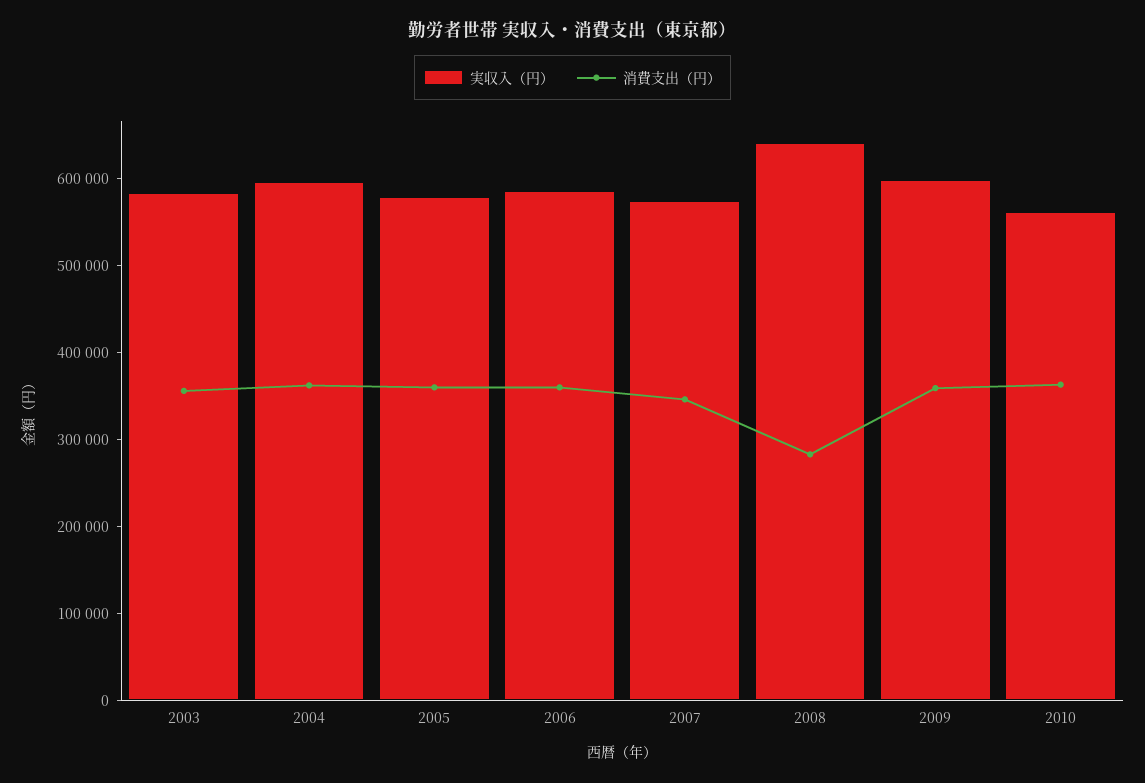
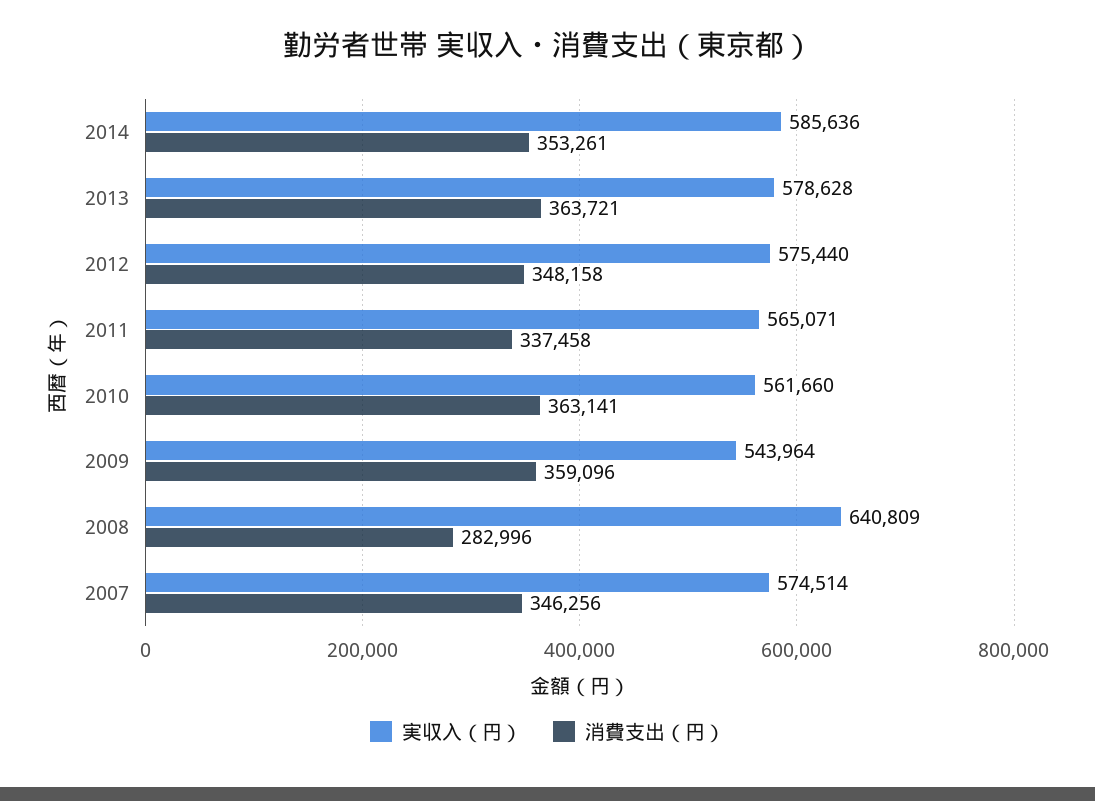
実収入（円）, 2003: 580000 -> none
消費支出（円）, 2003: 360000 -> none
実収入（円）, 2004: 600000 -> none
消費支出（円）, 2004: 360000 -> none
実収入（円）, 2005: 580000 -> none
消費支出（円）, 2005: 360000 -> none
実収入（円）, 2006: 580000 -> none
消費支出（円）, 2006: 360000 -> none
実収入（円）, 2009: 600000 -> 543964
実収入（円）, 2014: none -> 585636
消費支出（円）, 2014: none -> 353261
実収入（円）, 2013: none -> 578628
消費支出（円）, 2013: none -> 363721
実収入（円）, 2012: none -> 575440
消費支出（円）, 2012: none -> 348158
実収入（円）, 2011: none -> 565071
消費支出（円）, 2011: none -> 337458

